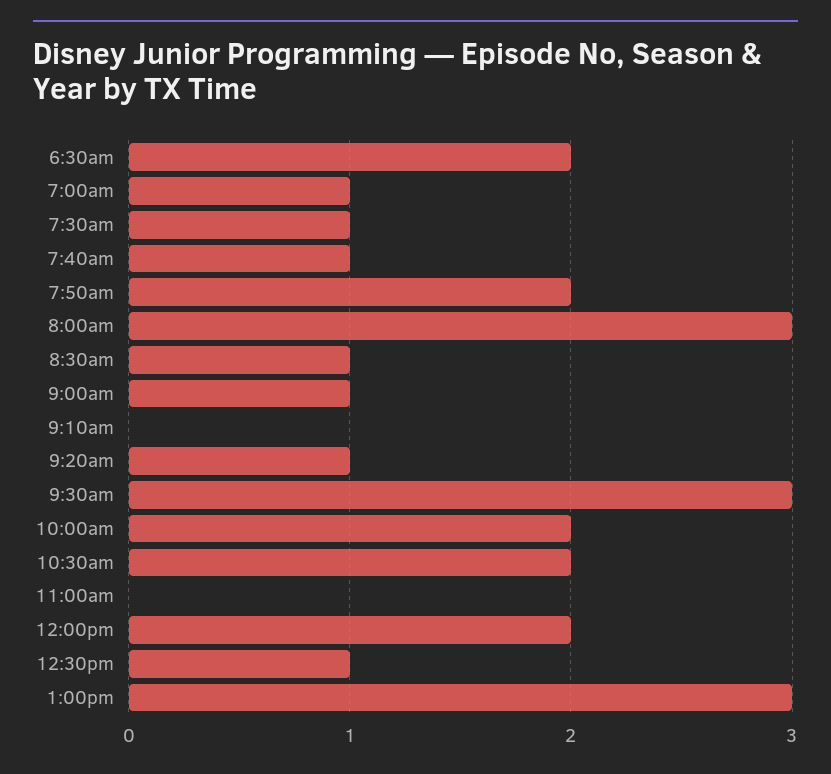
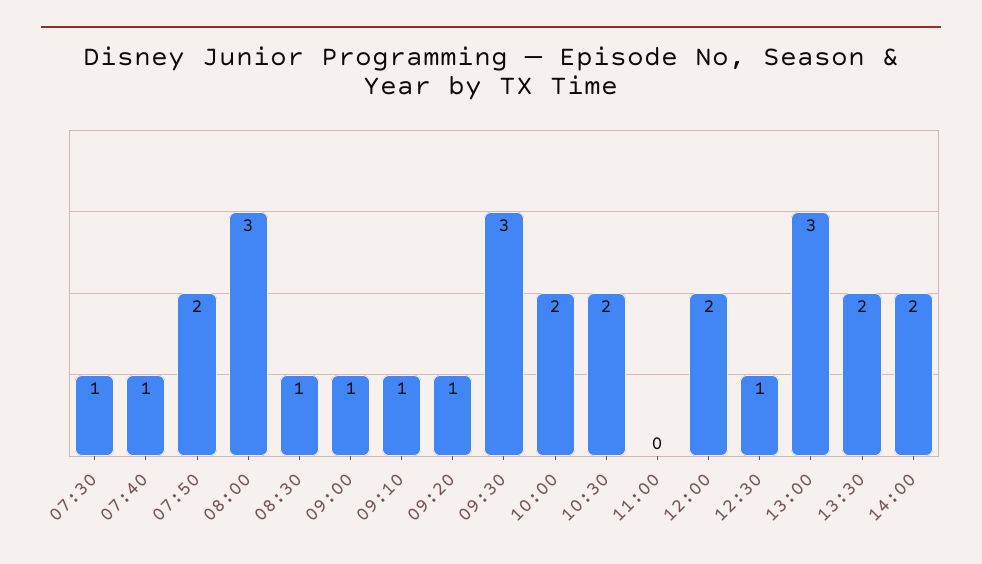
6:30am: 2 -> none
7:00am: 1 -> none
9:10am: 0 -> 1
13:30: none -> 2
14:00: none -> 2

